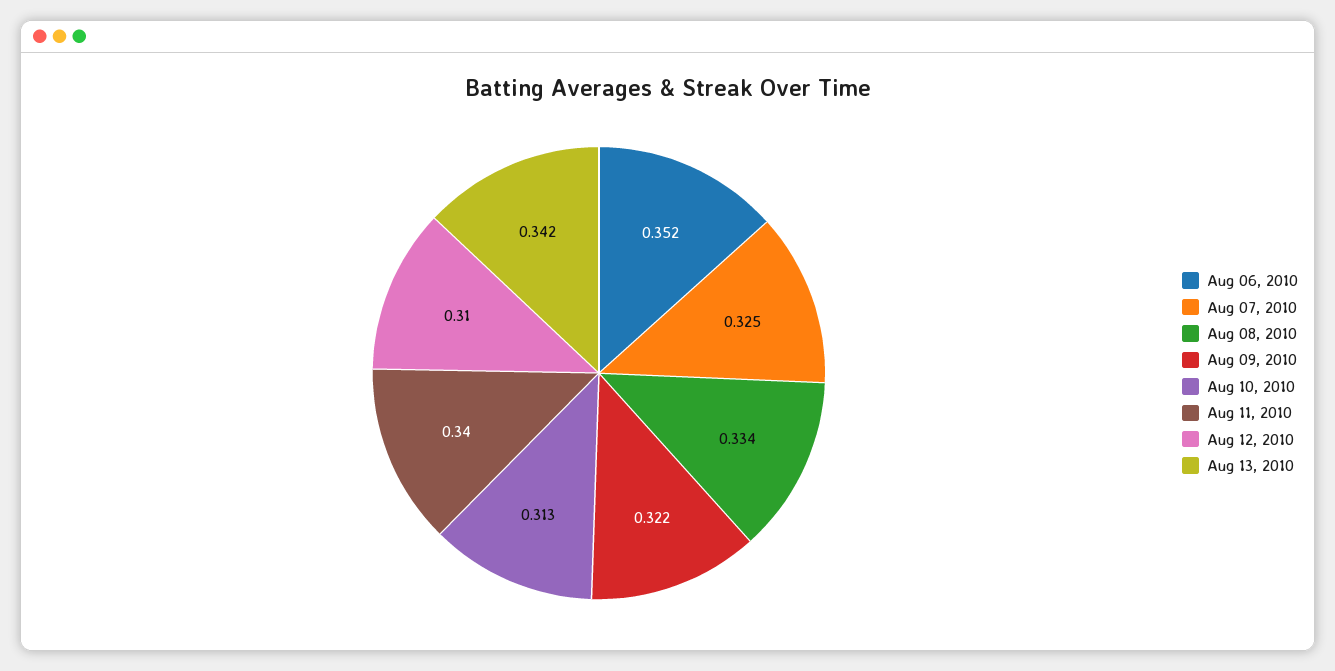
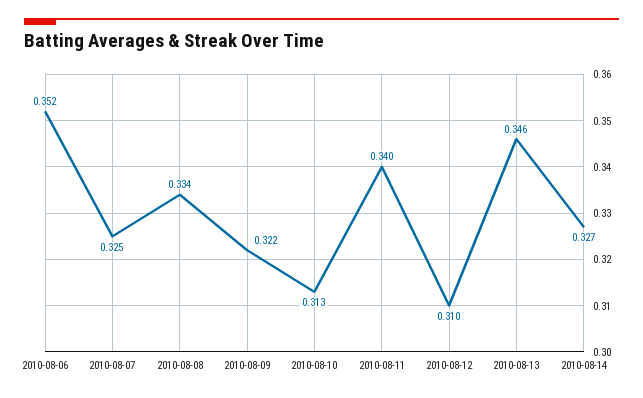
Aug 13, 2010: 0.342 -> 0.346
2010-08-14: none -> 0.327

